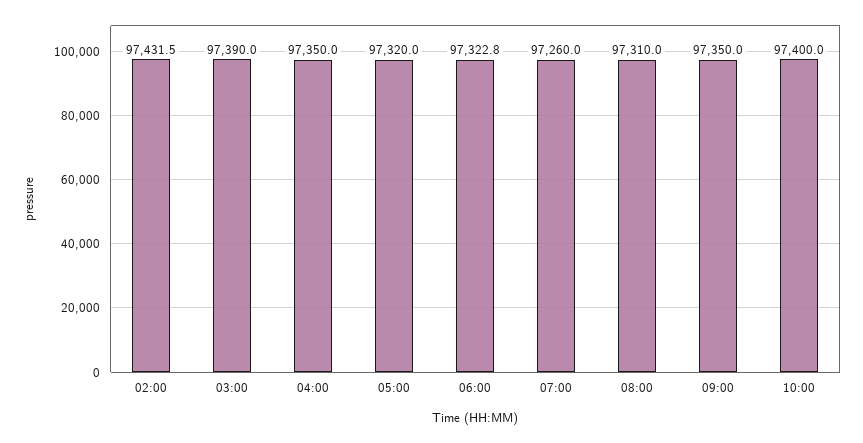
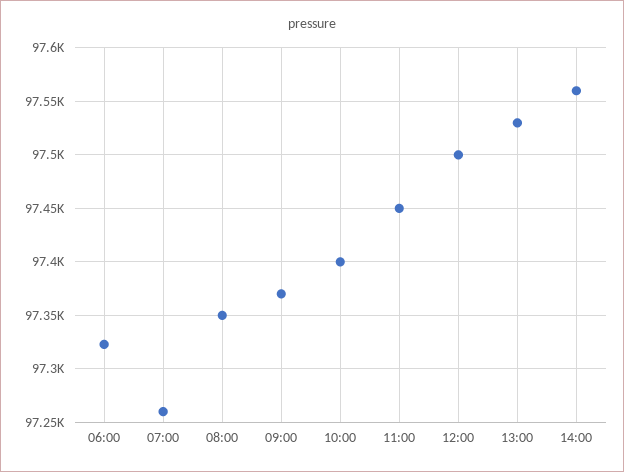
02:00: 97431.5 -> none
03:00: 97390 -> none
04:00: 97350 -> none
05:00: 97320 -> none
08:00: 97310 -> 97350
09:00: 97350 -> 97370
11:00: none -> 97450
12:00: none -> 97500
13:00: none -> 97530
14:00: none -> 97560

